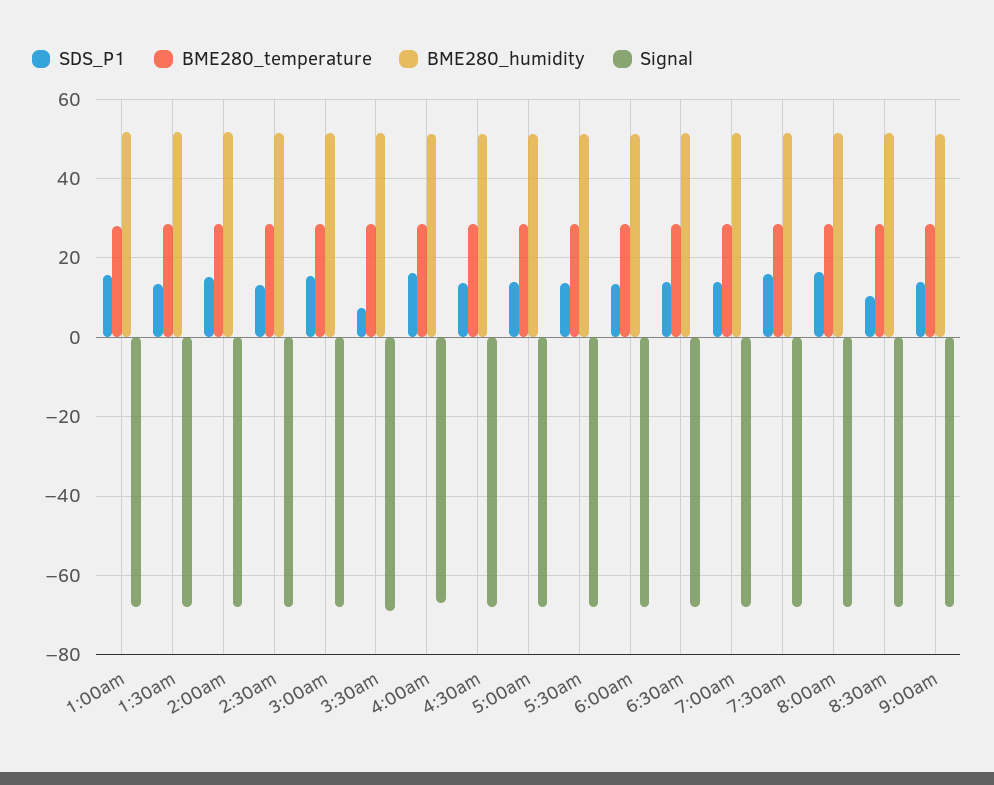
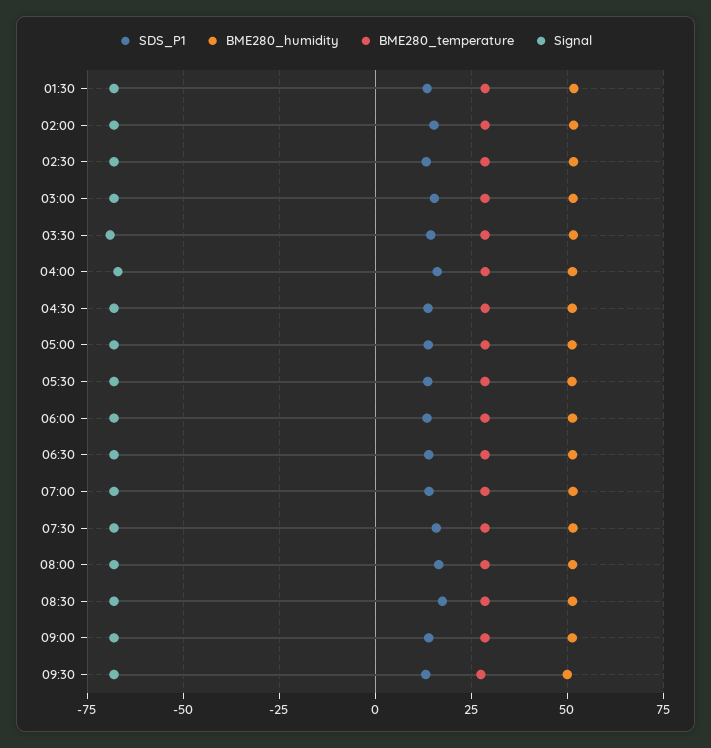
SDS_P1, 1:00am: 16 -> none
BME280_temperature, 1:00am: 28 -> none
BME280_humidity, 1:00am: 52 -> none
Signal, 1:00am: -68 -> none
SDS_P1, 3:30am: 8 -> 15
SDS_P1, 8:30am: 10 -> 17.5
SDS_P1, 09:30: none -> 12.5
BME280_humidity, 09:30: none -> 50
BME280_temperature, 09:30: none -> 27.5
Signal, 09:30: none -> -67.5

